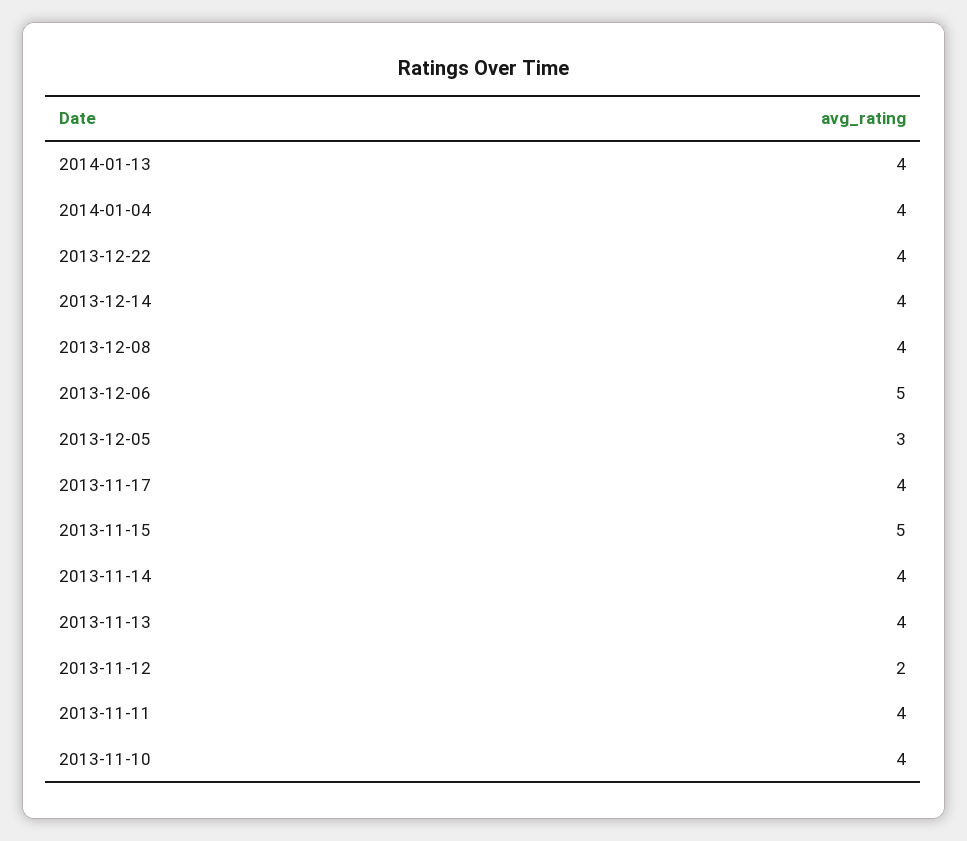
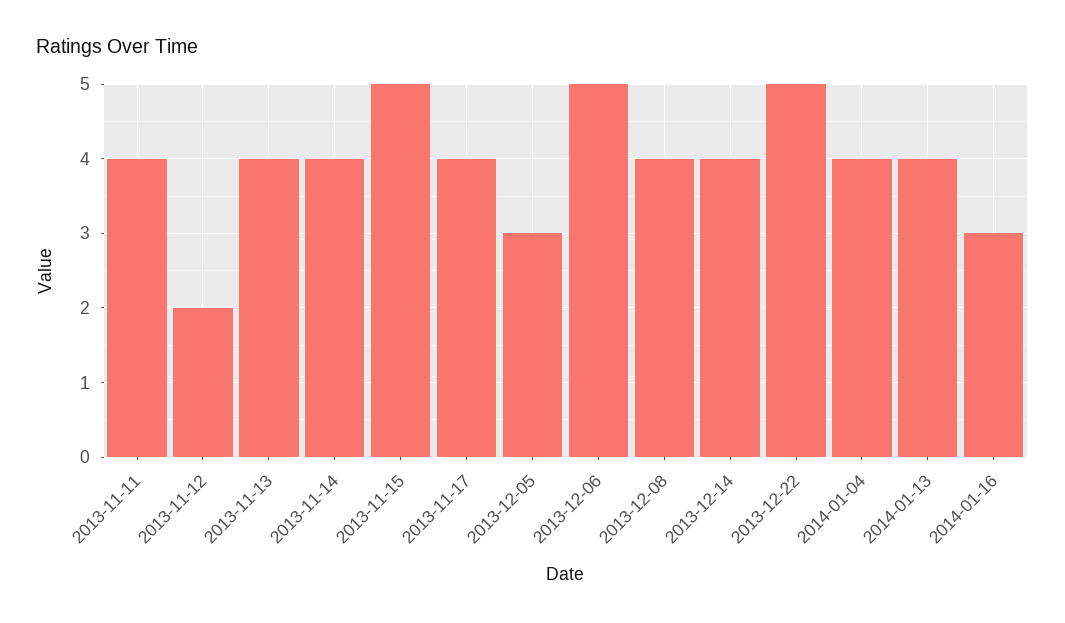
2013-12-22: 4 -> 5
2013-11-10: 4 -> none
2014-01-16: none -> 3

